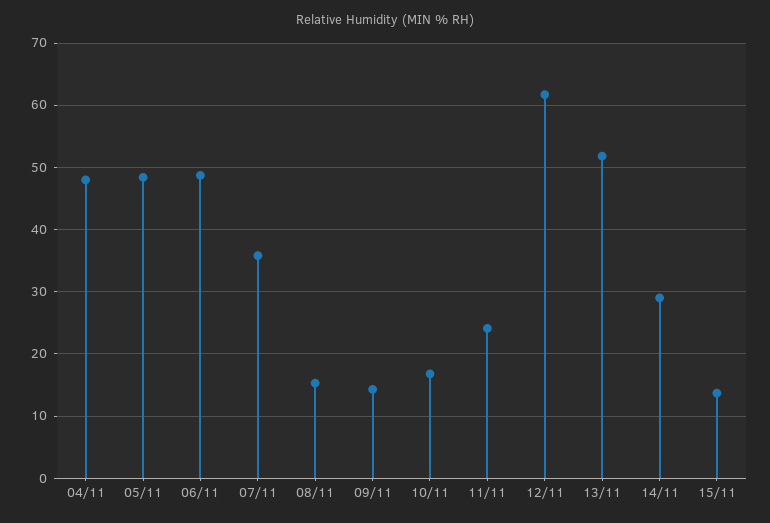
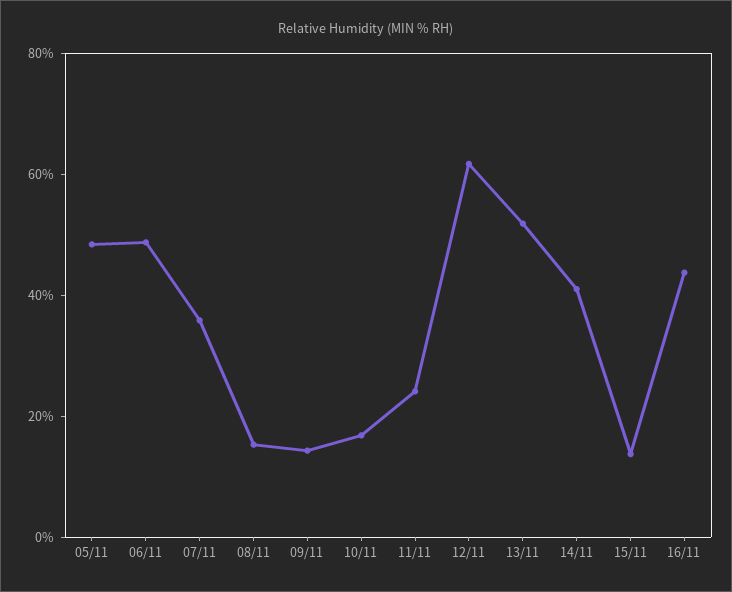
04/11: 48 -> none
14/11: 29 -> 40
16/11: none -> 45

